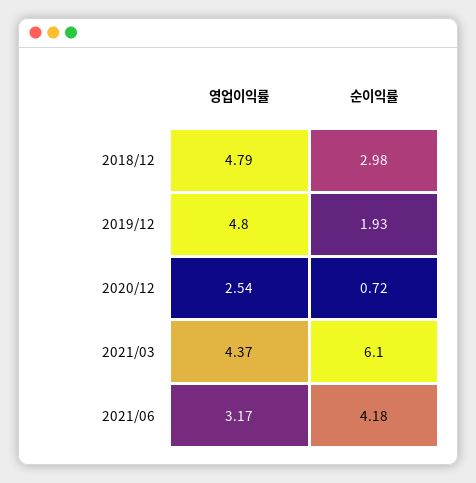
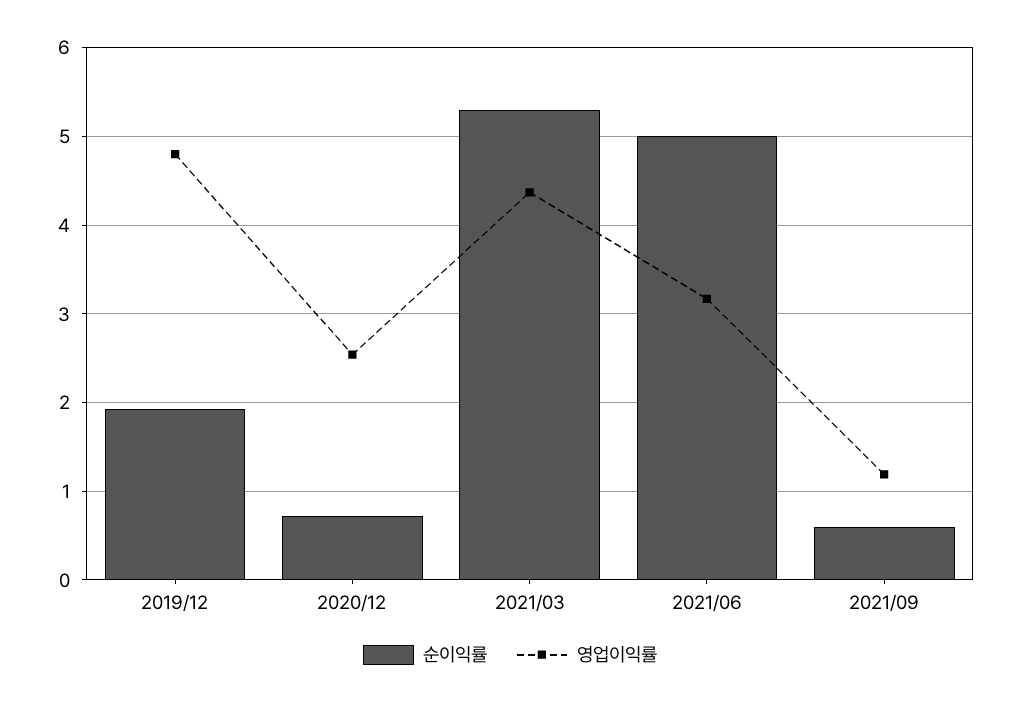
영업이익률, 2018/12: 4.79 -> none
순이익률, 2018/12: 2.98 -> none
순이익률, 2021/03: 6.1 -> 5.3
순이익률, 2021/06: 4.18 -> 5
순이익률, 2021/09: none -> 0.6
영업이익률, 2021/09: none -> 1.2

